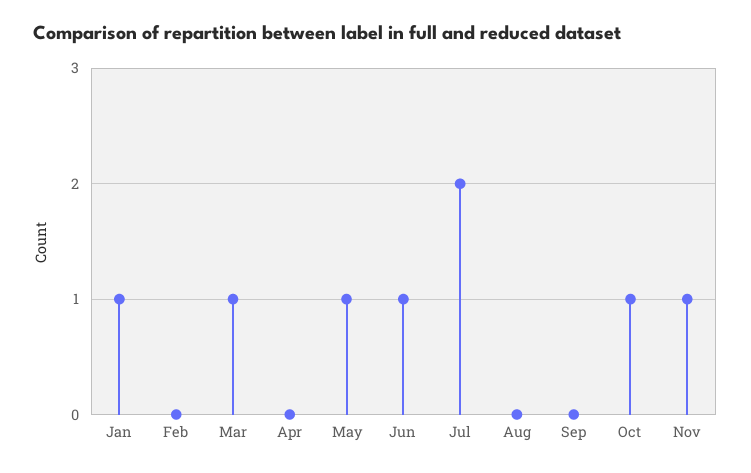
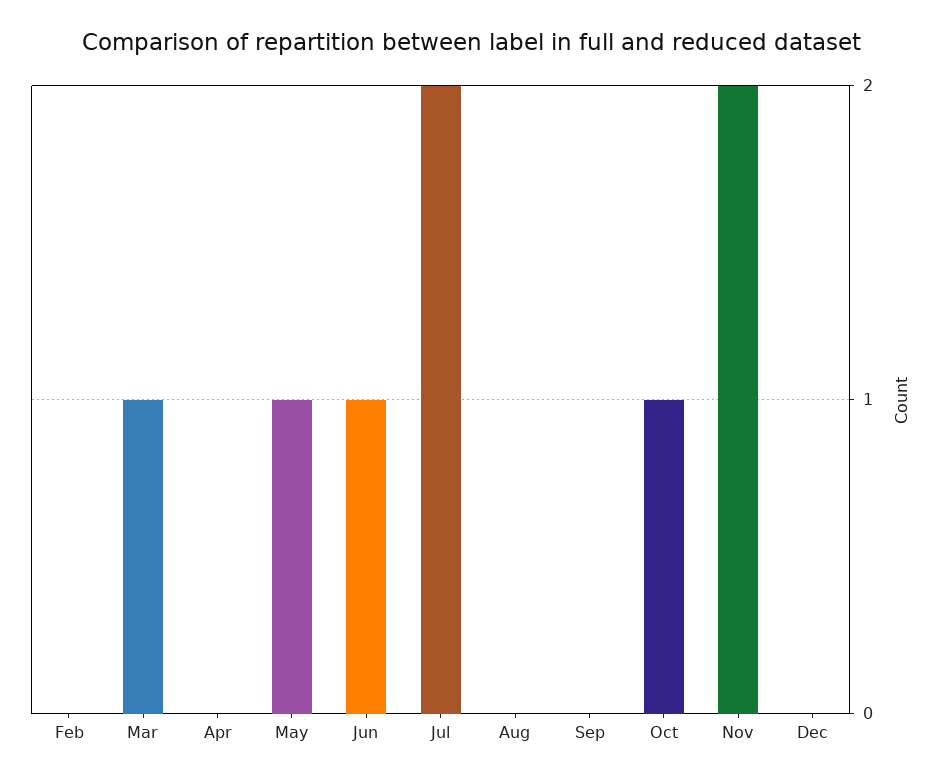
Jan: 1 -> none
Nov: 1 -> 2
Dec: none -> 0

